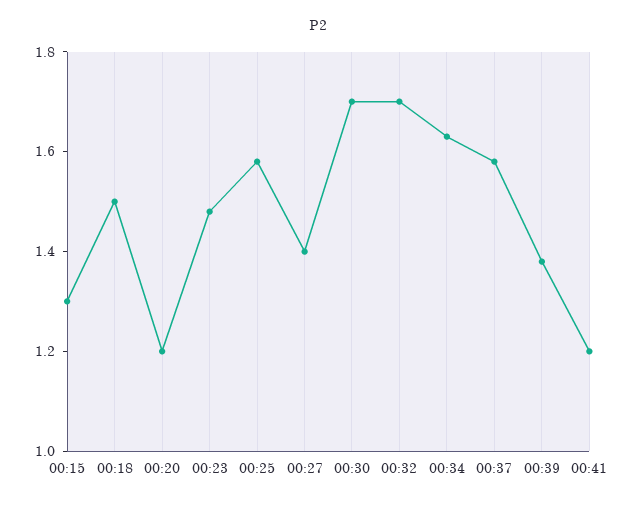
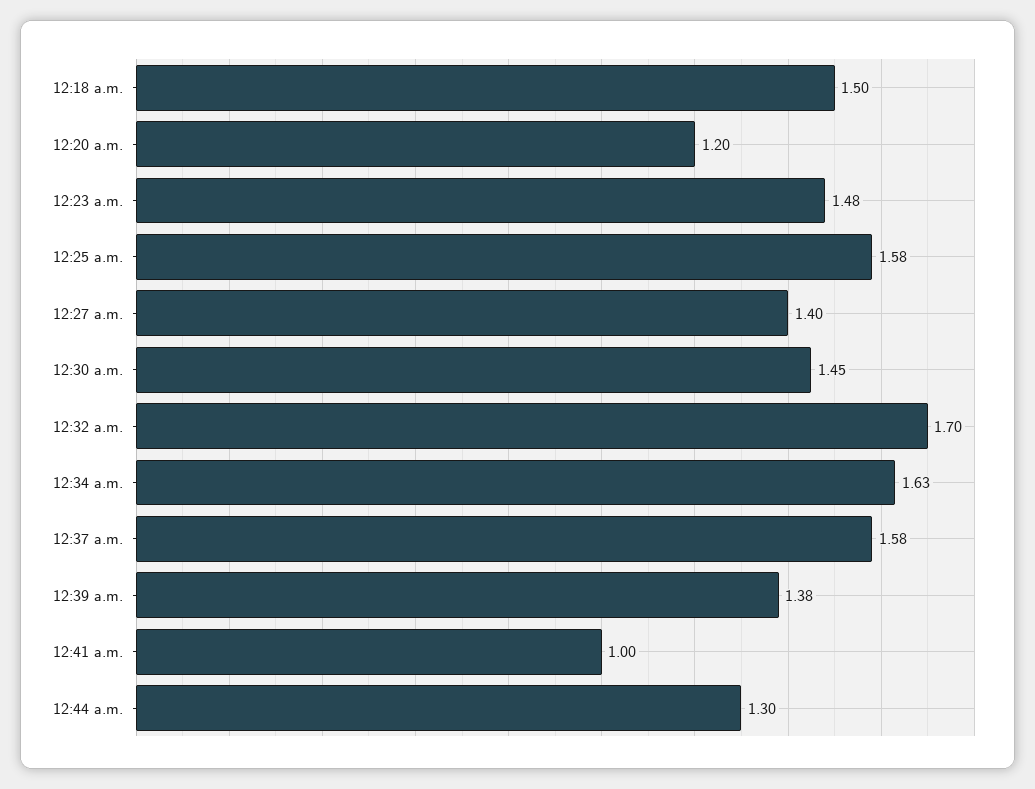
00:15: 1.3 -> none
00:30: 1.7 -> 1.45
00:41: 1.2 -> 1
12:44 a.m.: none -> 1.3

